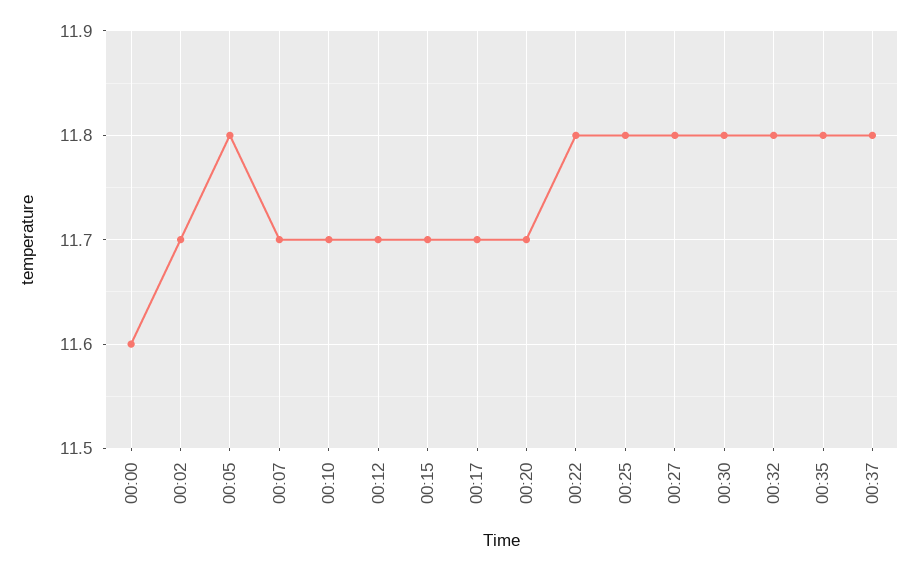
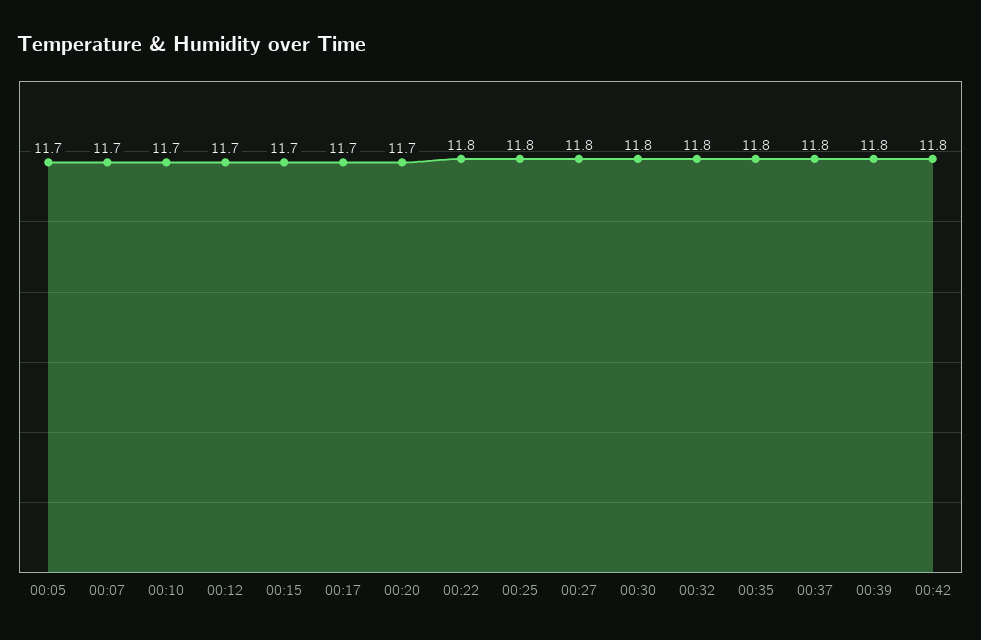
00:00: 11.6 -> none
00:02: 11.7 -> none
00:05: 11.8 -> 11.7
00:39: none -> 11.8
00:42: none -> 11.8

